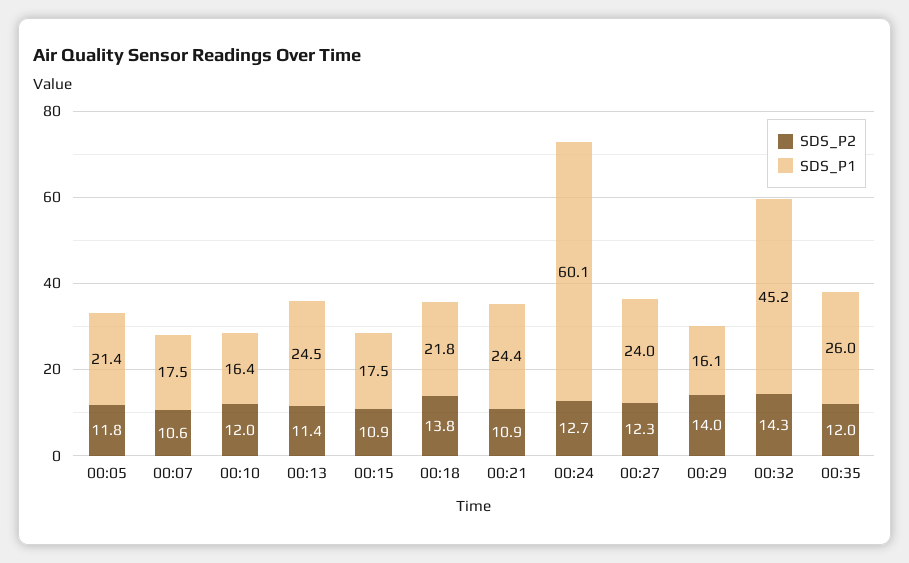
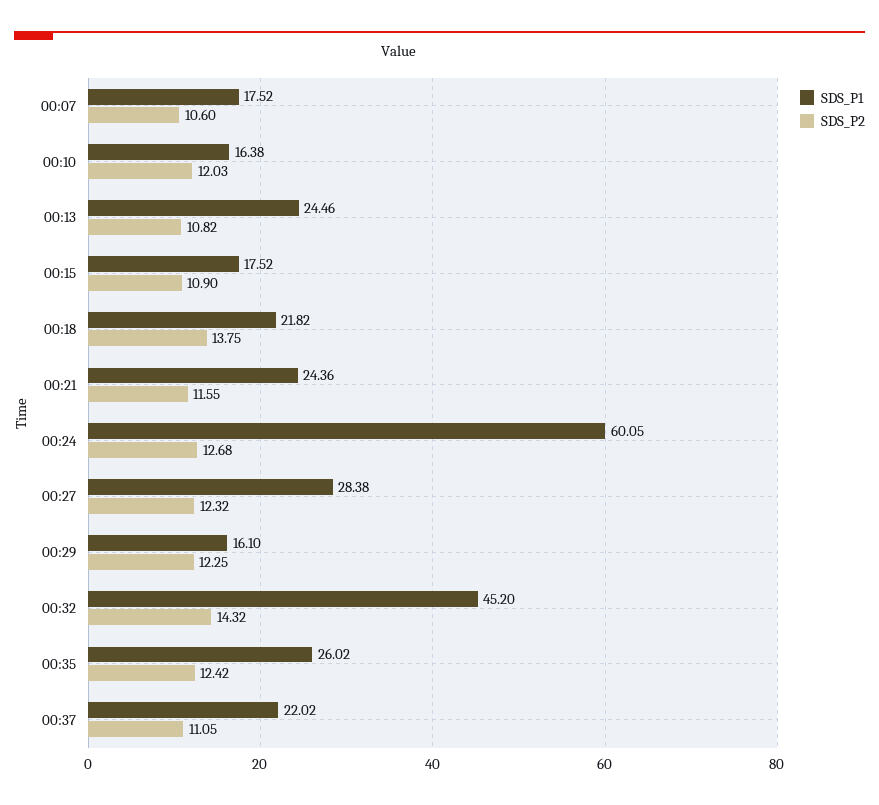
SDS_P2, 00:05: 11.8 -> none
SDS_P1, 00:05: 21.4 -> none
SDS_P2, 00:13: 11.4 -> 10.82
SDS_P2, 00:21: 10.9 -> 11.55
SDS_P1, 00:27: 24 -> 28.38
SDS_P2, 00:29: 14 -> 12.25
SDS_P2, 00:35: 12 -> 12.42
SDS_P1, 00:37: none -> 22.02
SDS_P2, 00:37: none -> 11.05

